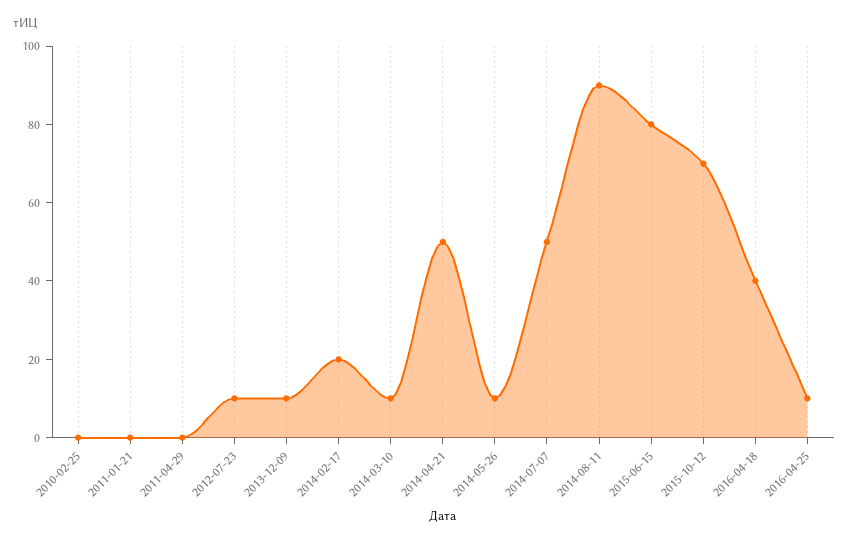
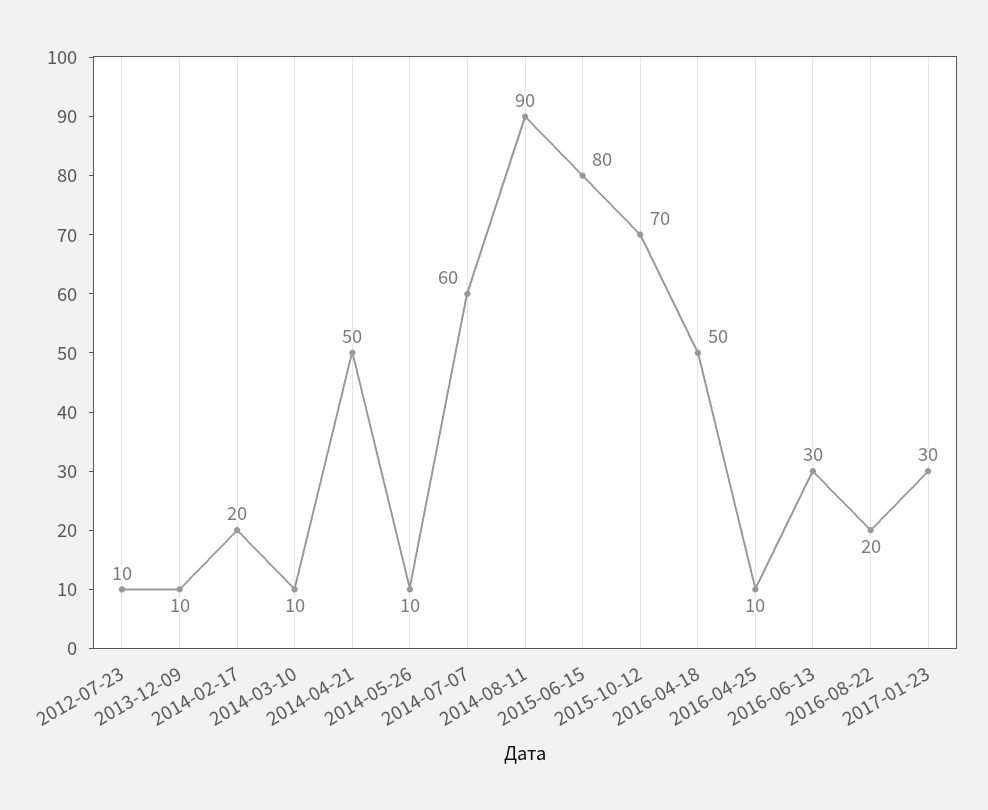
2010-02-25: 0 -> none
2011-01-21: 0 -> none
2011-04-29: 0 -> none
2014-07-07: 50 -> 60
2016-04-18: 40 -> 50
2016-06-13: none -> 30
2016-08-22: none -> 20
2017-01-23: none -> 30

